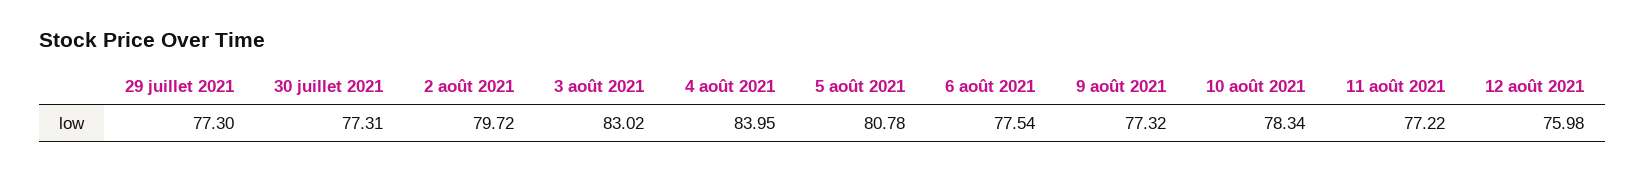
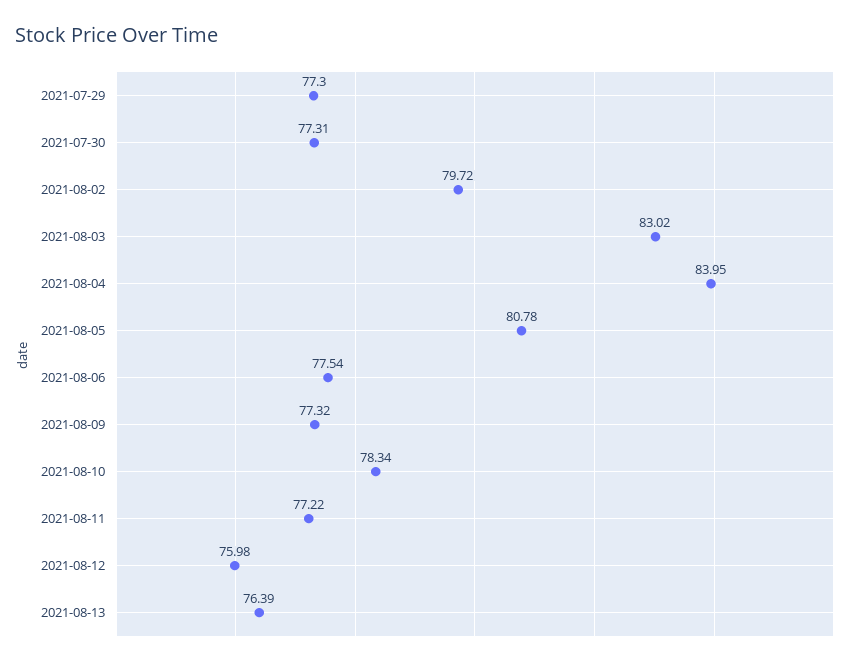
2021-08-13: none -> 76.39

